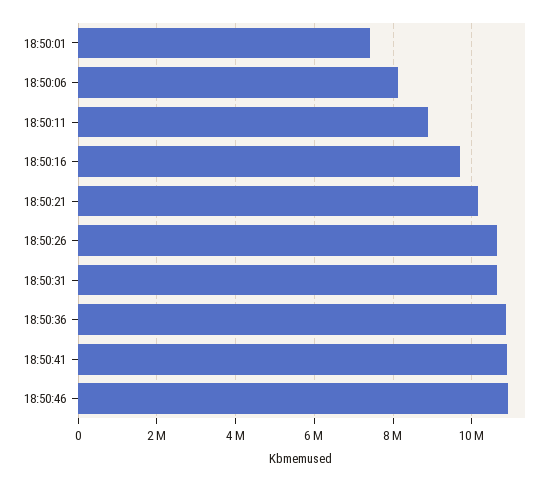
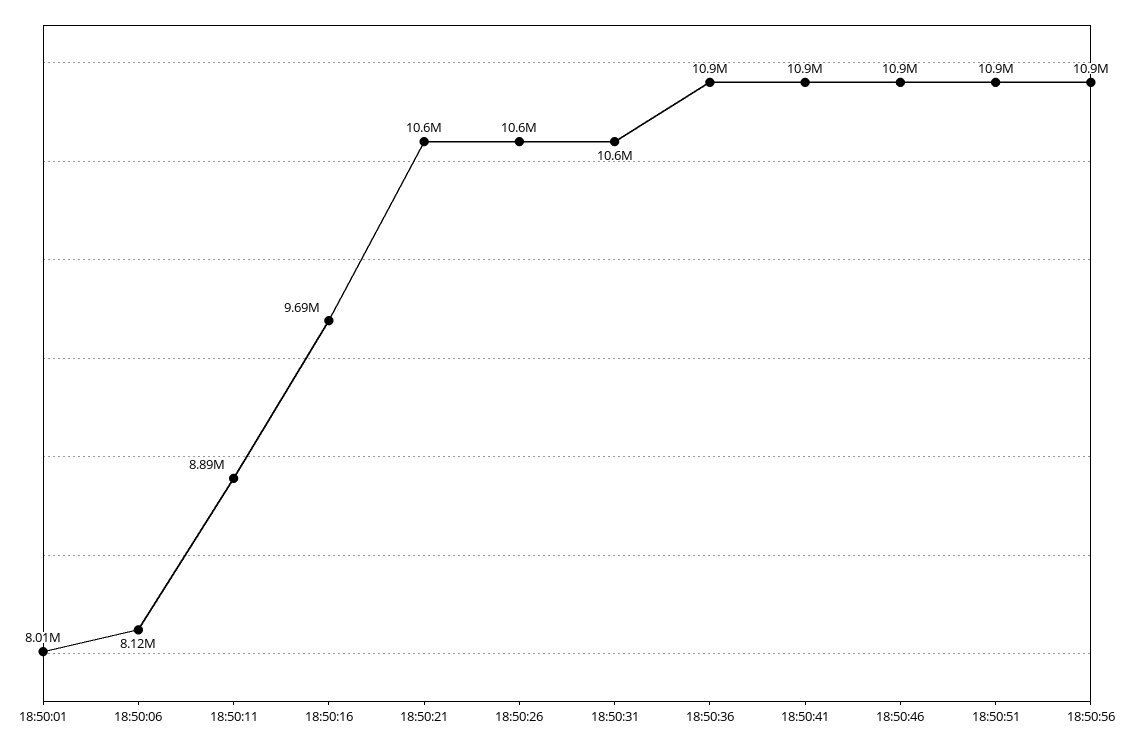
18:50:01: 7400000 -> 8010000
18:50:21: 10200000 -> 10600000
18:50:51: none -> 10900000
18:50:56: none -> 10900000

